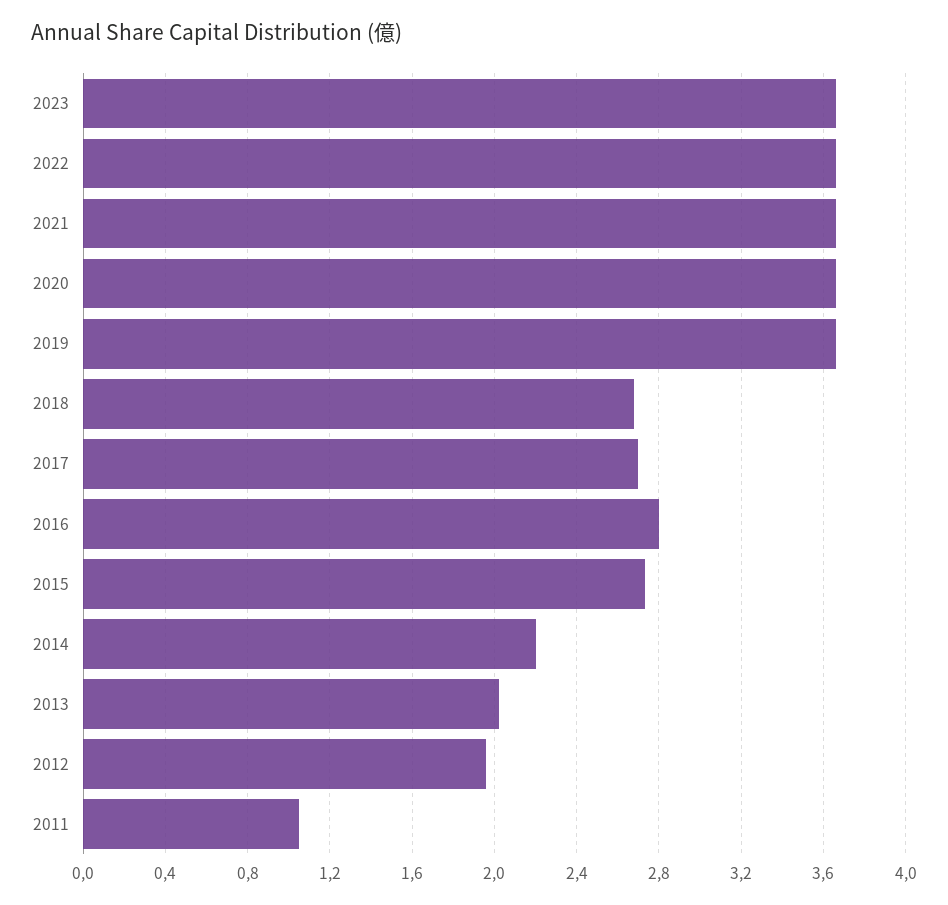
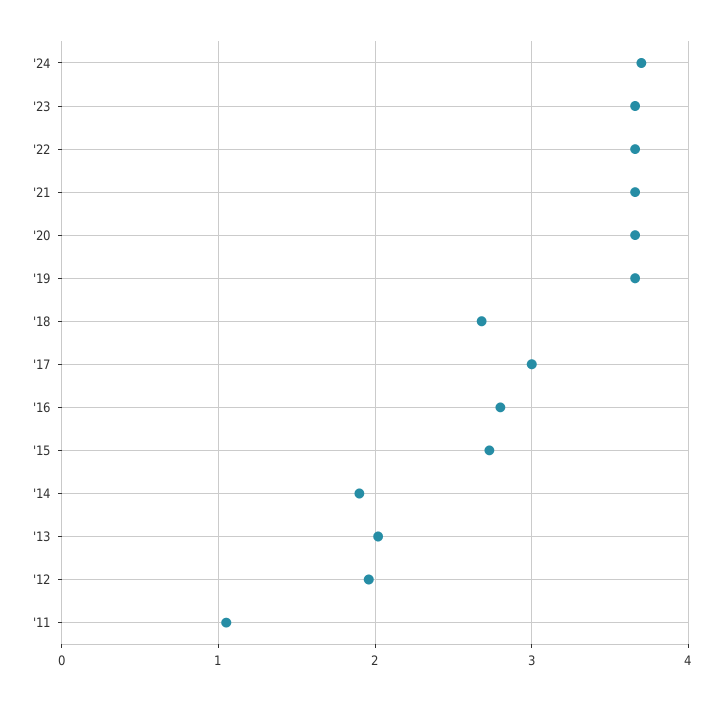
2017: 2.7 -> 3
2014: 2.2 -> 1.9
'24: none -> 3.7

